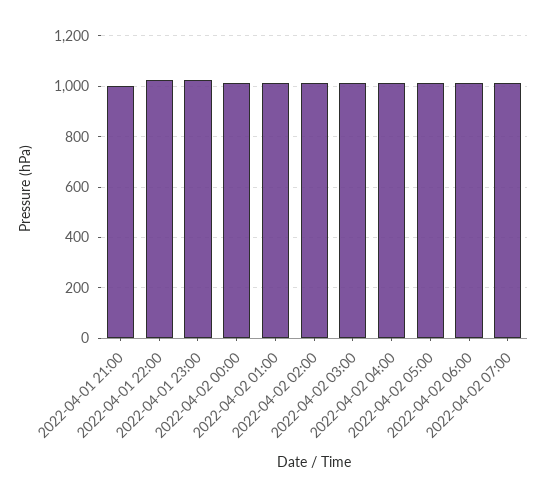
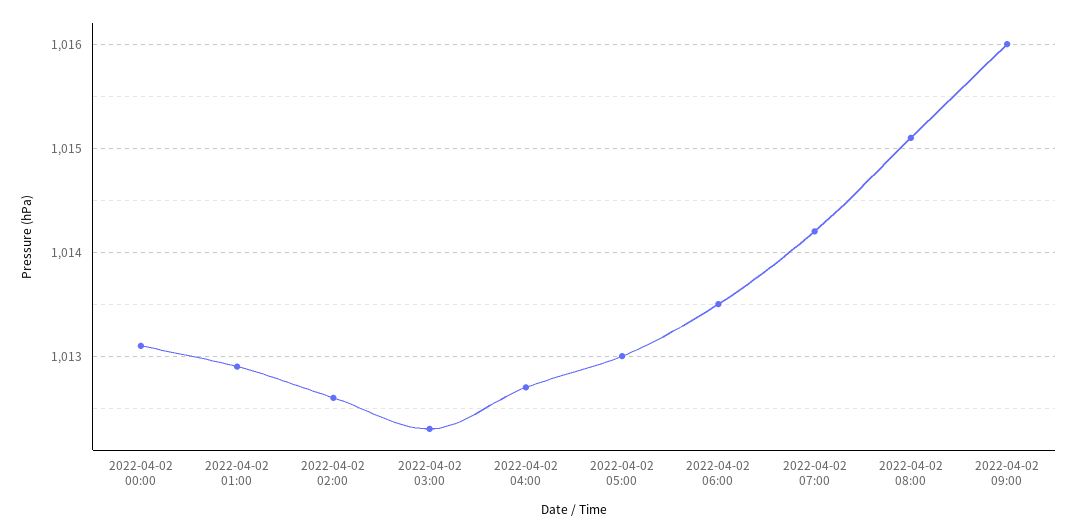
2022-04-01 21:00: 1000 -> none
2022-04-01 22:00: 1025 -> none
2022-04-01 23:00: 1025 -> none
2022-04-02 08:00: none -> 1015.1
2022-04-02 09:00: none -> 1016

